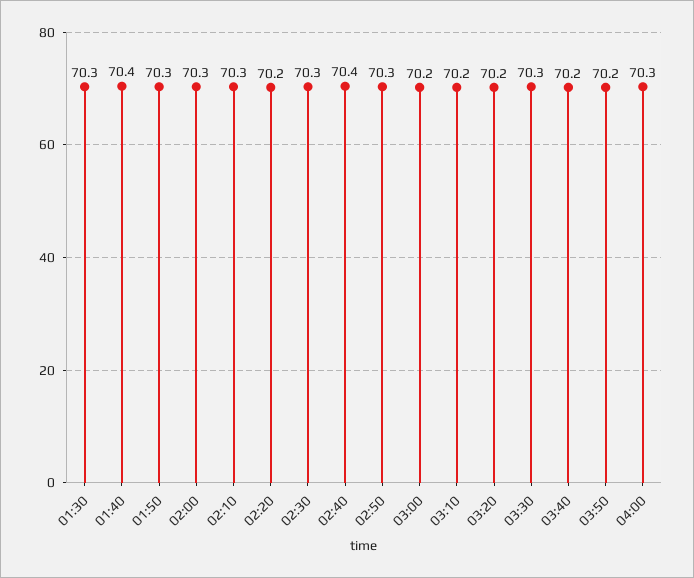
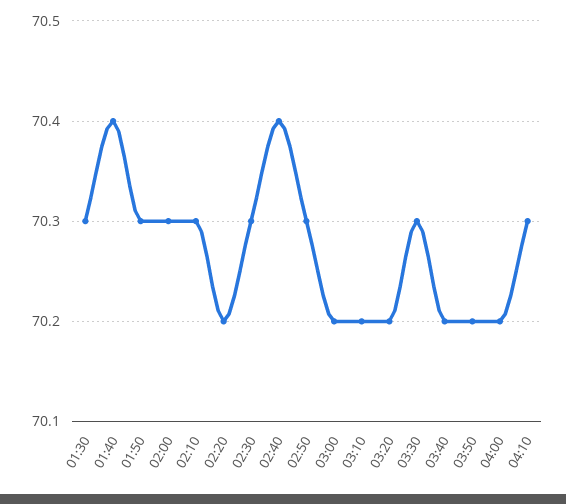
04:00: 70.3 -> 70.2
04:10: none -> 70.3

